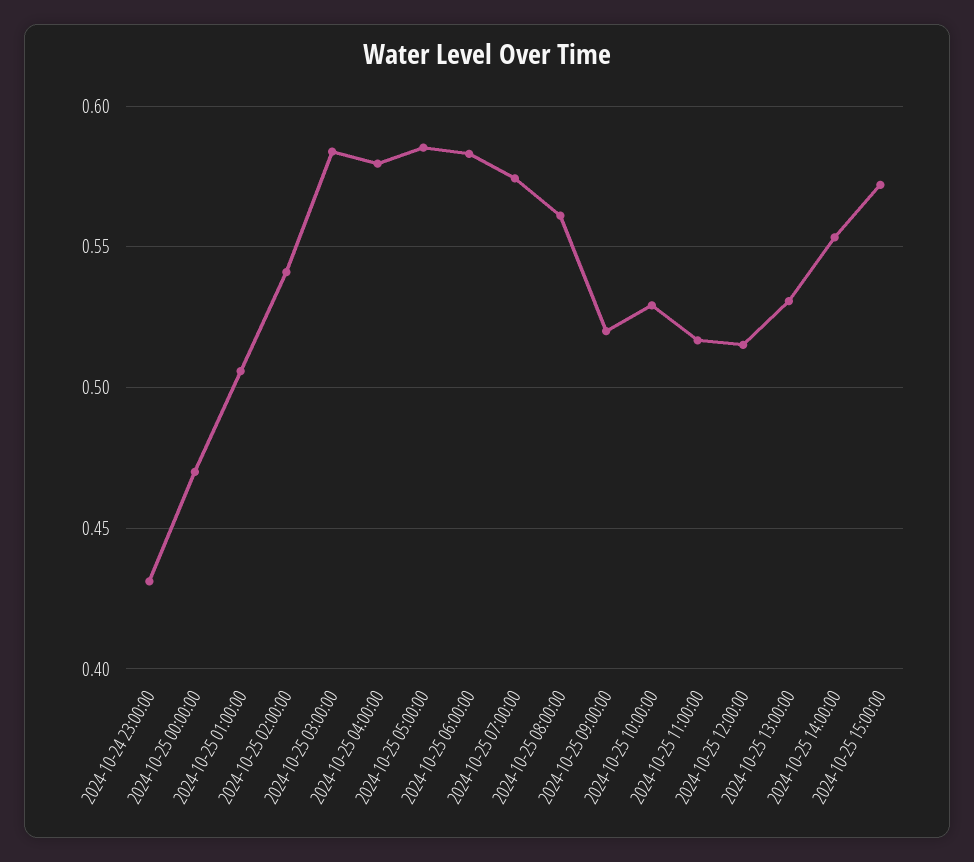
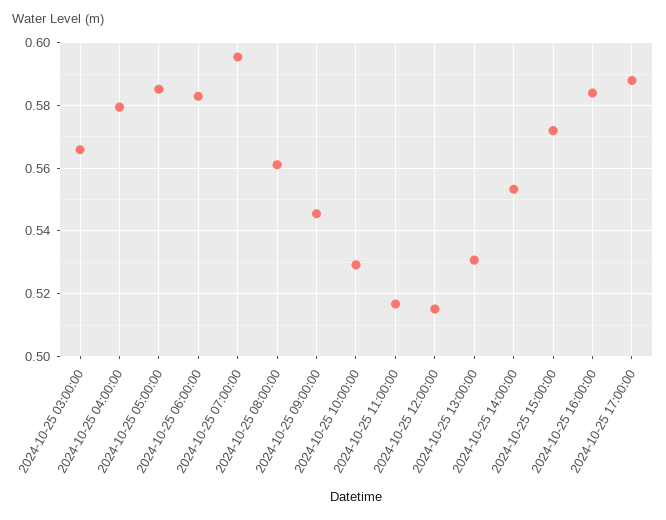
2024-10-24 23:00:00: 0.43 -> none
2024-10-25 00:00:00: 0.47 -> none
2024-10-25 01:00:00: 0.505 -> none
2024-10-25 02:00:00: 0.54 -> none
2024-10-25 03:00:00: 0.585 -> 0.566
2024-10-25 07:00:00: 0.575 -> 0.596
2024-10-25 09:00:00: 0.52 -> 0.546
2024-10-25 16:00:00: none -> 0.584
2024-10-25 17:00:00: none -> 0.588

